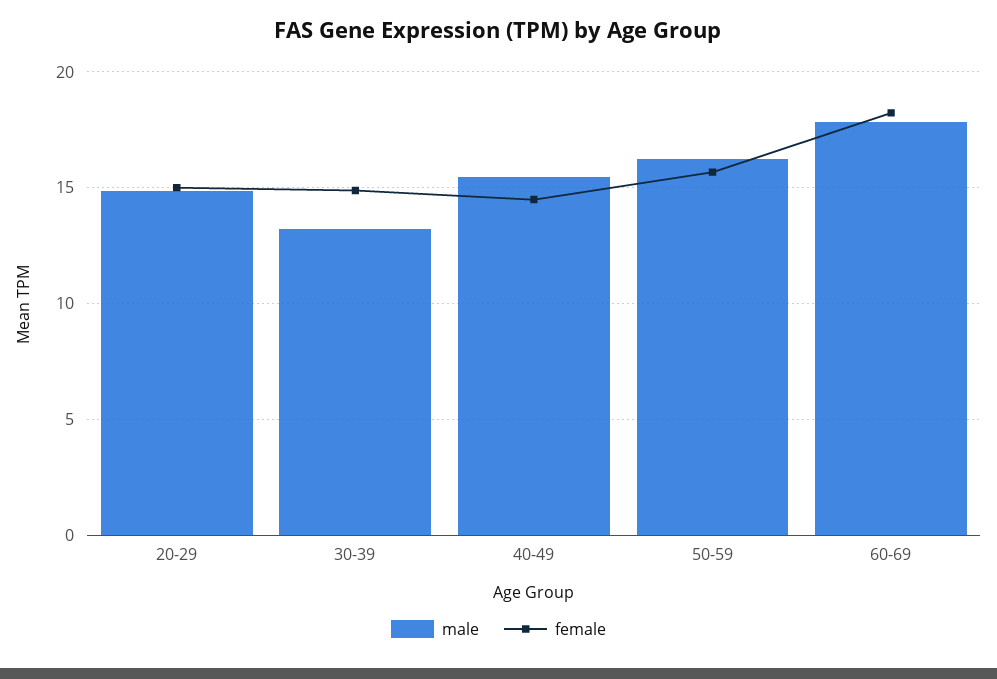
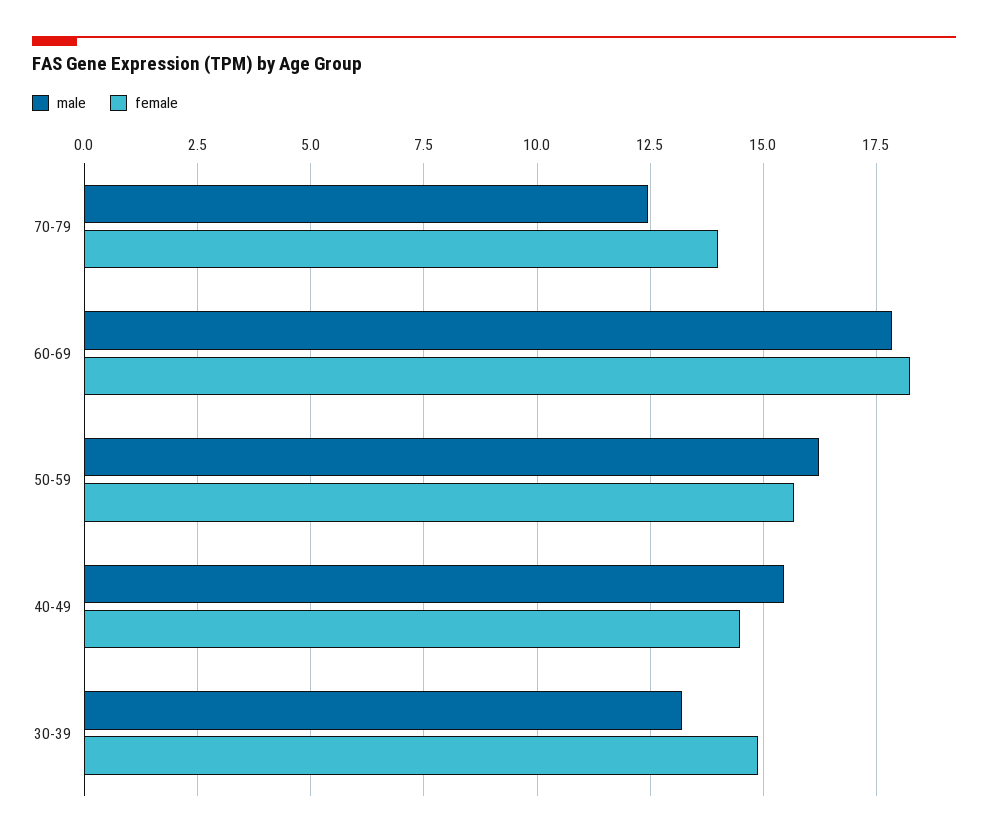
male, 20-29: 15 -> none
female, 20-29: 15 -> none
male, 70-79: none -> 12.5
female, 70-79: none -> 14

